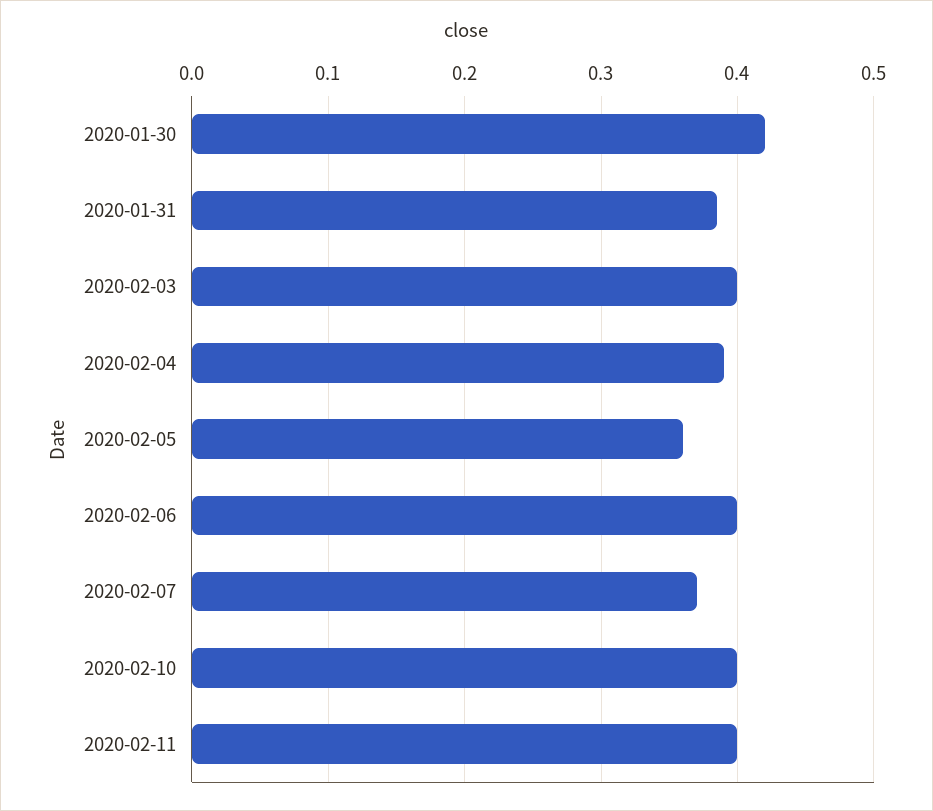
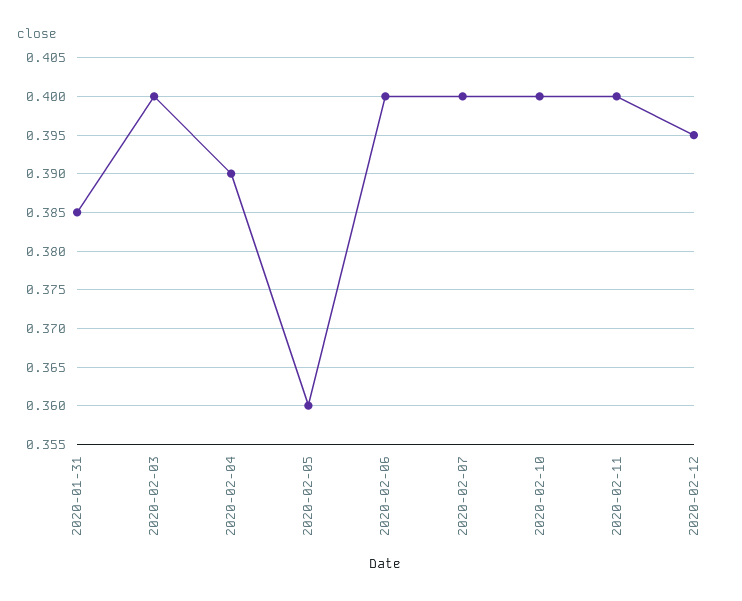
2020-01-30: 0.42 -> none
2020-02-07: 0.37 -> 0.4
2020-02-12: none -> 0.395

